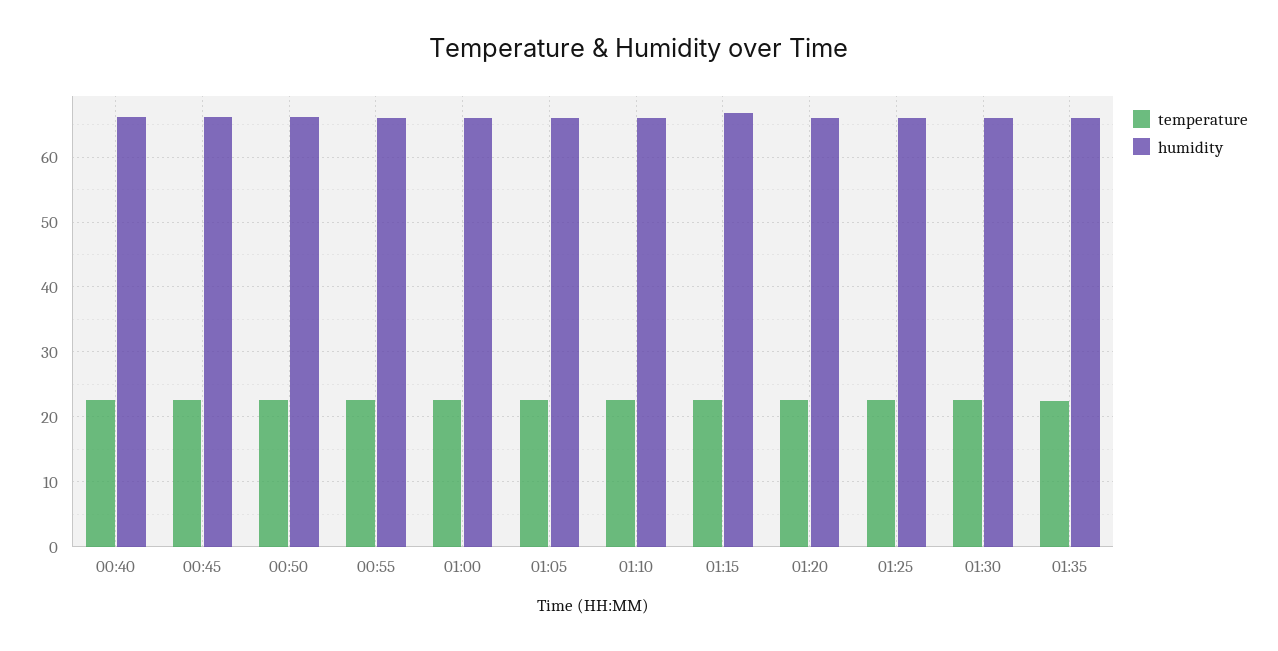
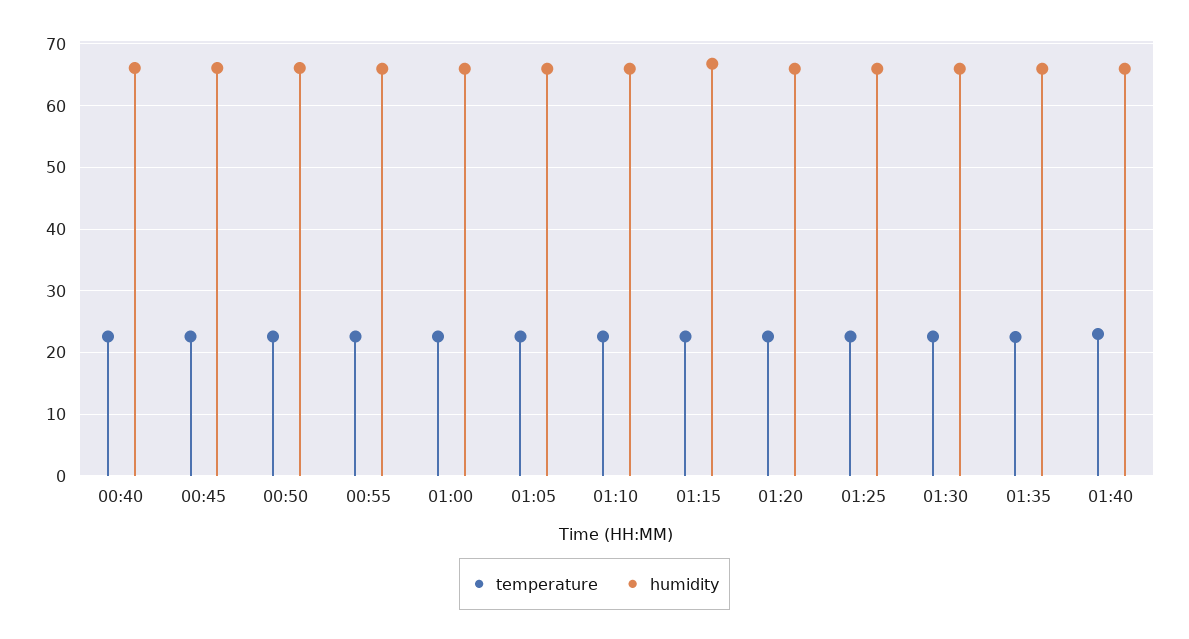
temperature, 01:40: none -> 23
humidity, 01:40: none -> 66

